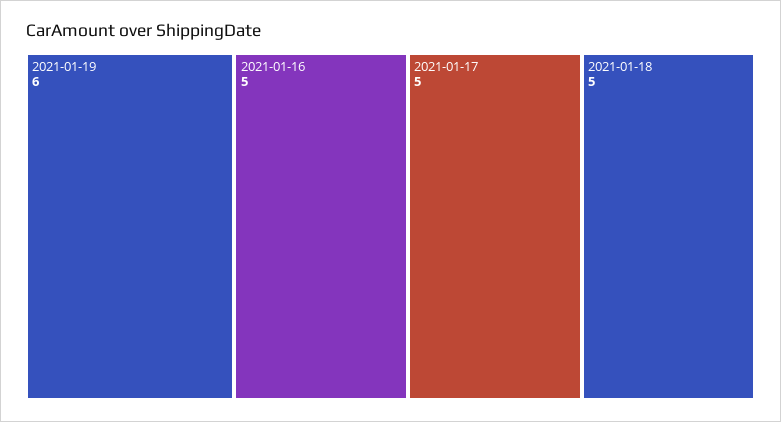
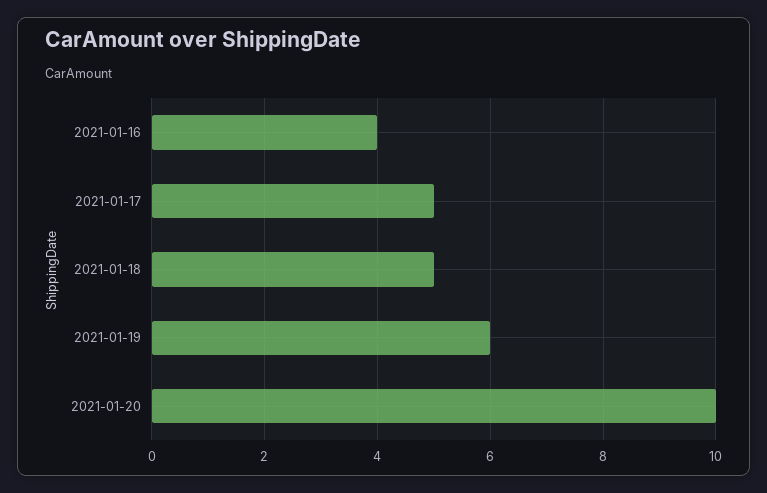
2021-01-16: 5 -> 4
2021-01-20: none -> 10

